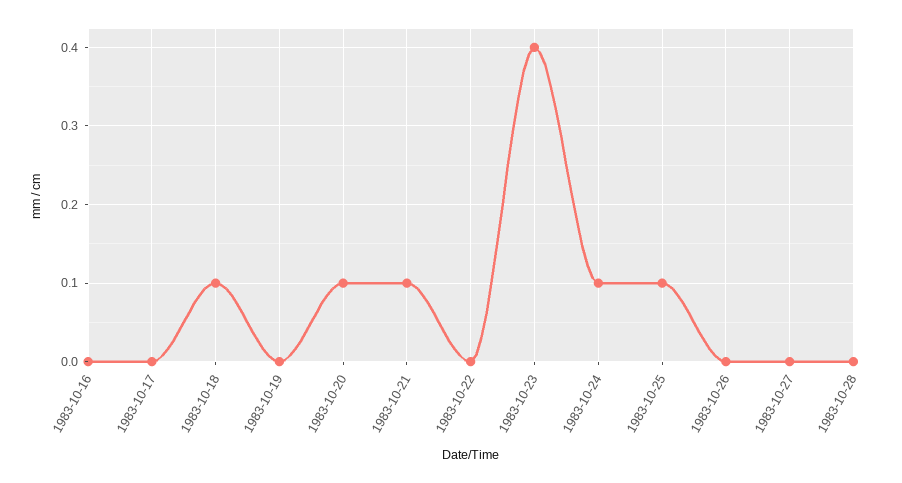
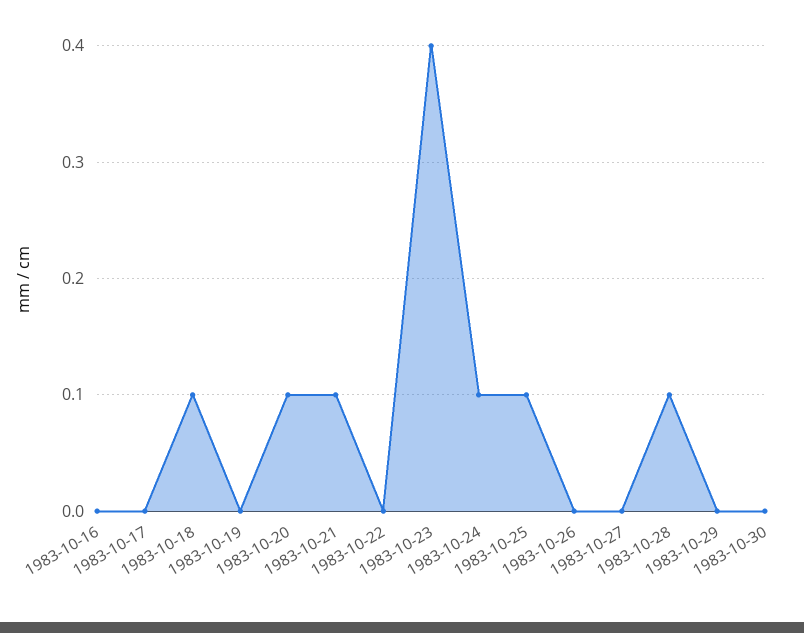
1983-10-28: 0 -> 0.1
1983-10-29: none -> 0
1983-10-30: none -> 0

